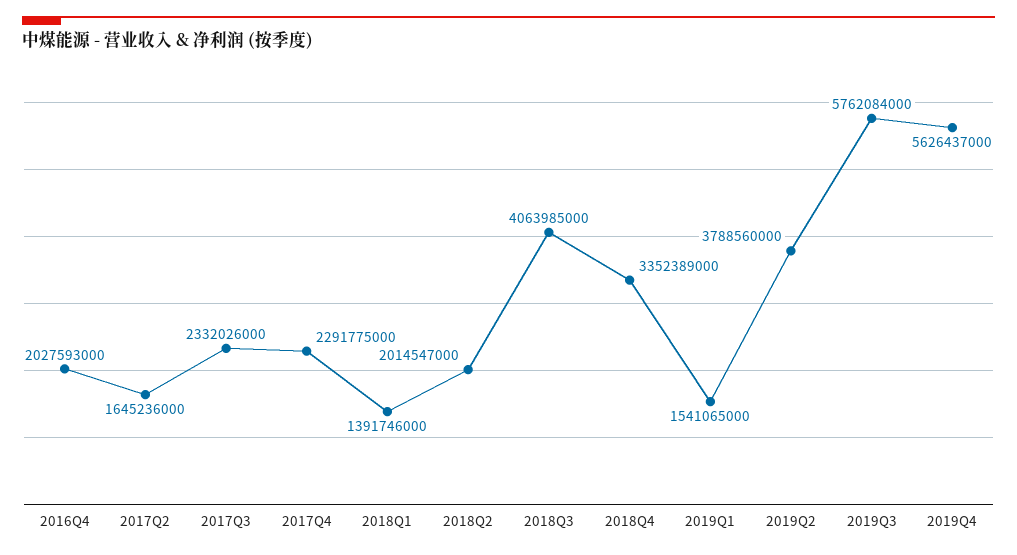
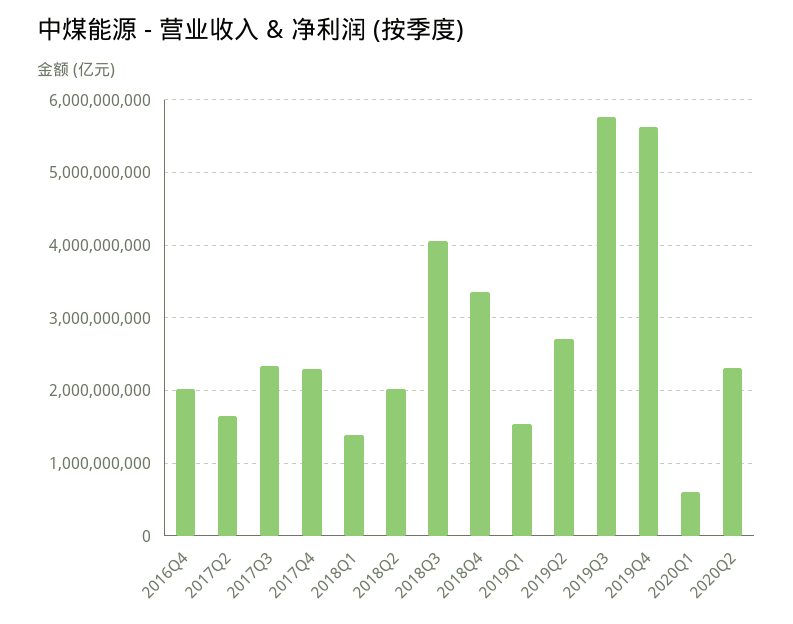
2019Q2: 3788560000 -> 2700000000
2020Q1: none -> 600000000
2020Q2: none -> 2300000000

